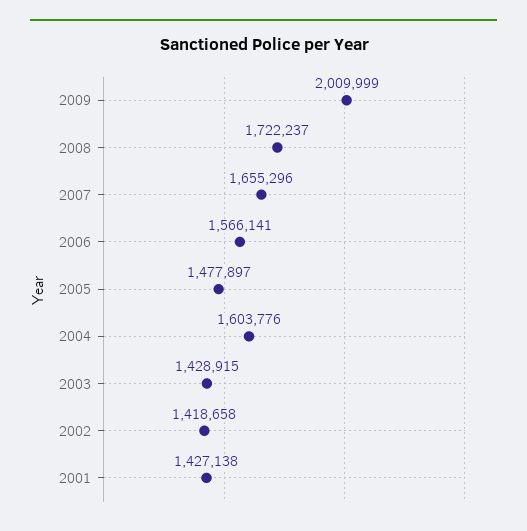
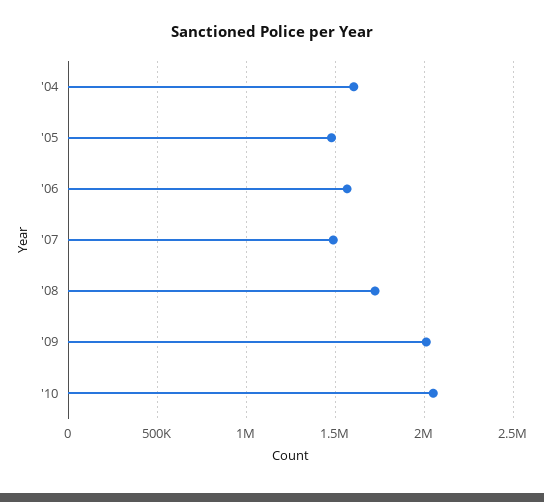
2007: 1655296 -> 1500000
2003: 1428915 -> none
2002: 1418658 -> none
2001: 1427138 -> none
'10: none -> 2050000

